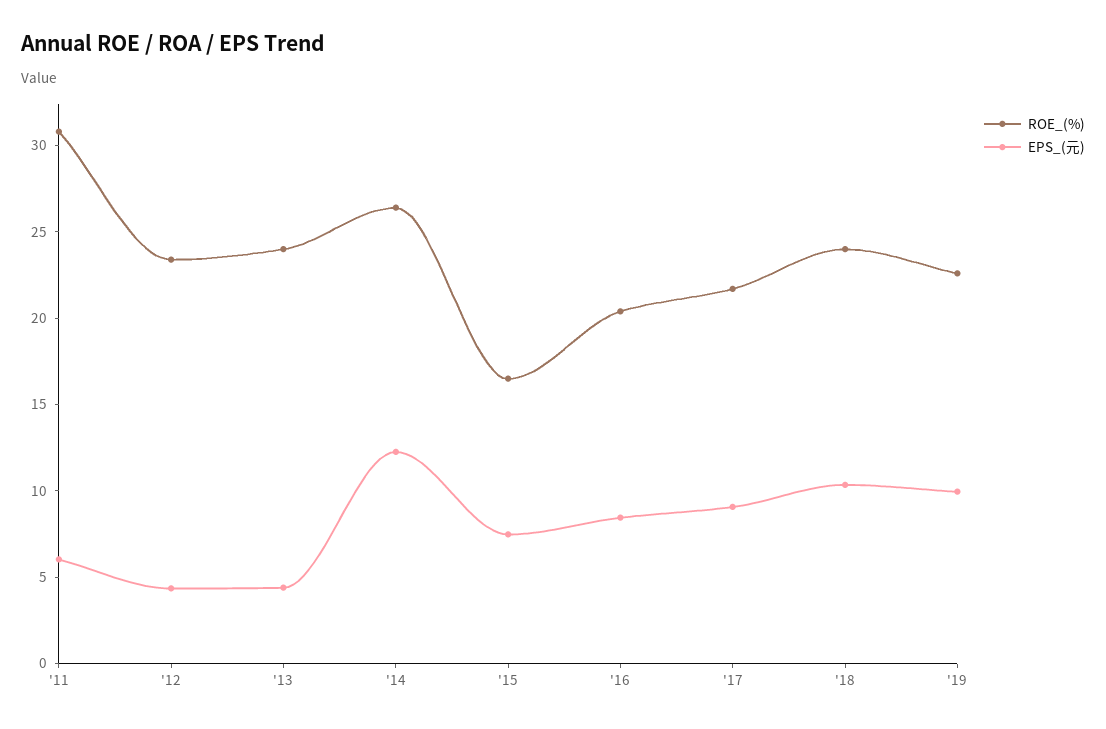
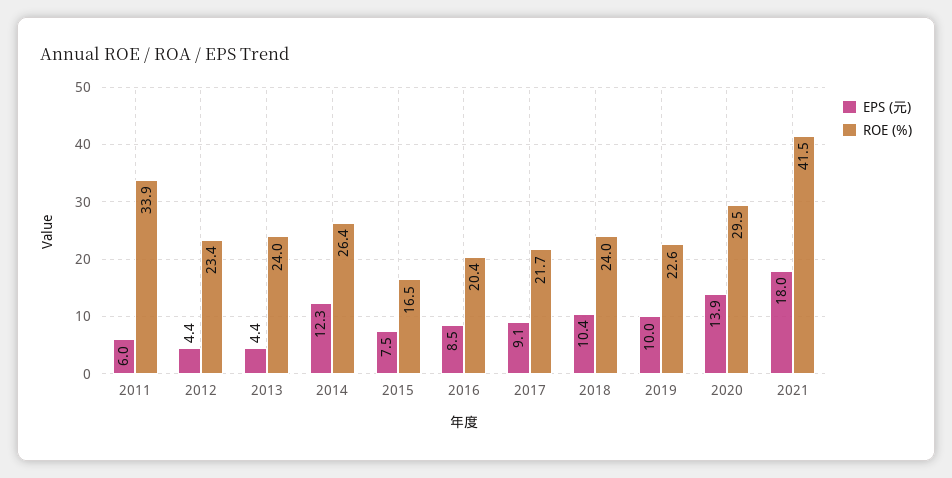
ROE_(%), '11: 31 -> 33.9
EPS_(元), 2020: none -> 13.9
ROE_(%), 2020: none -> 29.5
EPS_(元), 2021: none -> 18
ROE_(%), 2021: none -> 41.5

